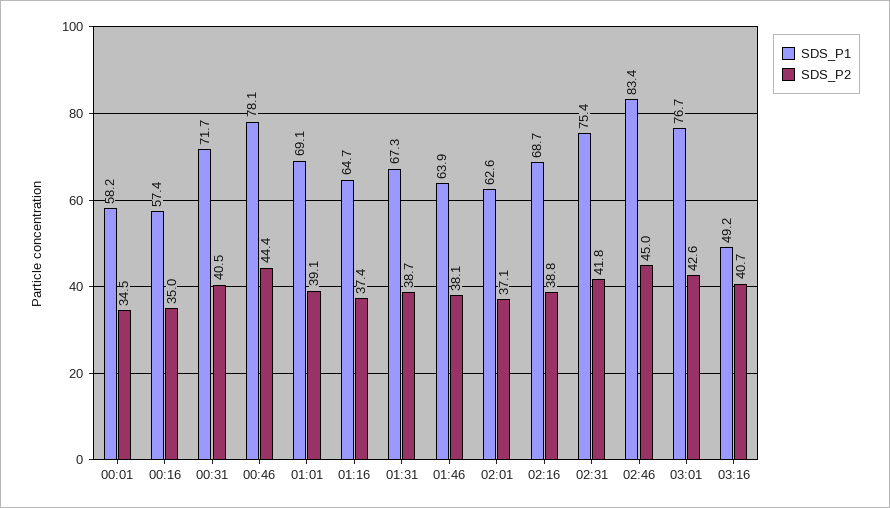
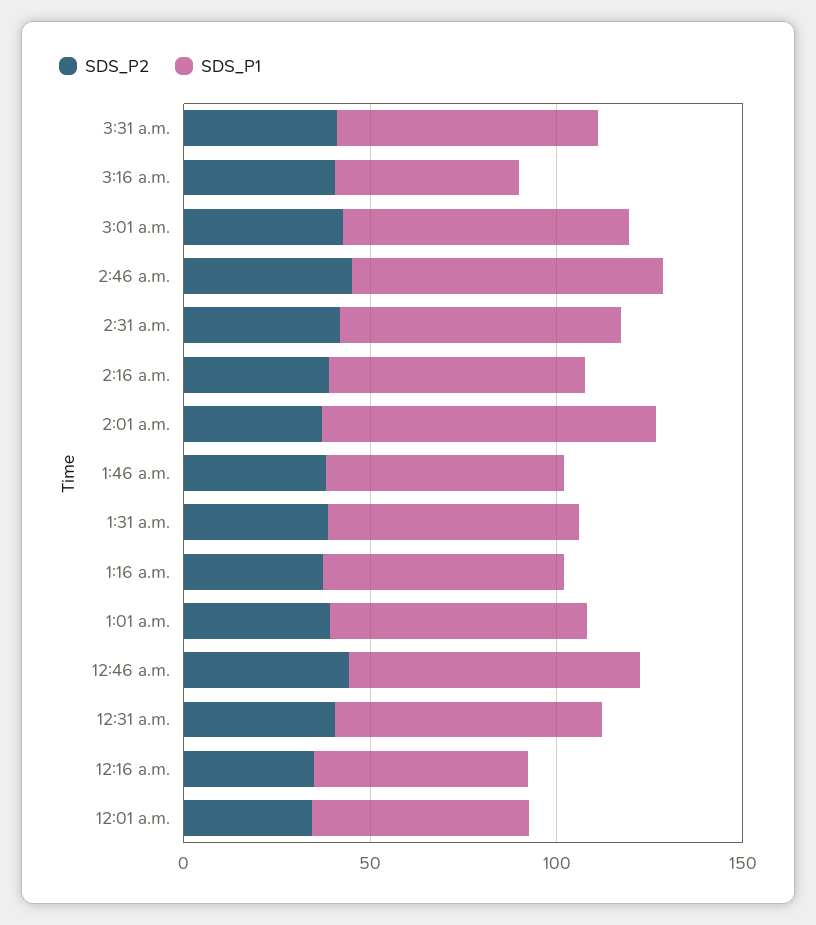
SDS_P1, 02:01: 62.6 -> 90
SDS_P2, 3:31 a.m.: none -> 40
SDS_P1, 3:31 a.m.: none -> 70

